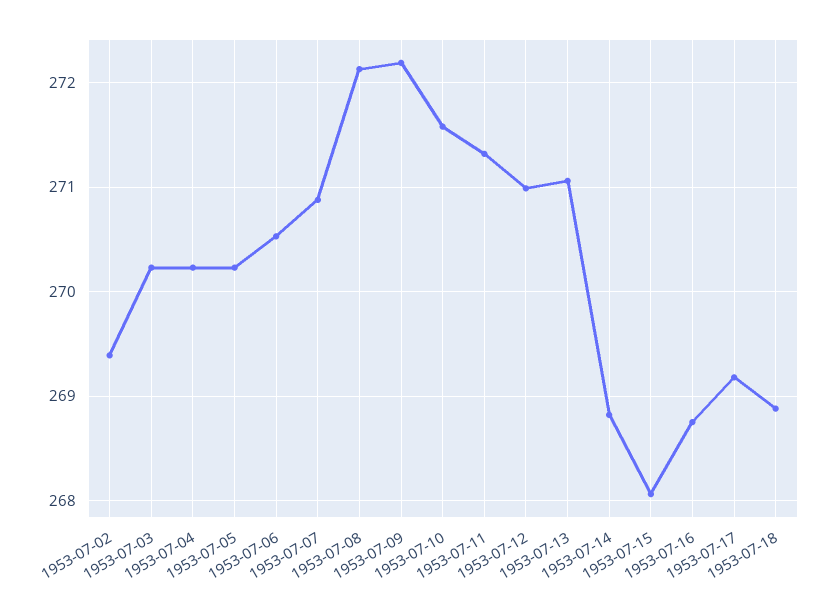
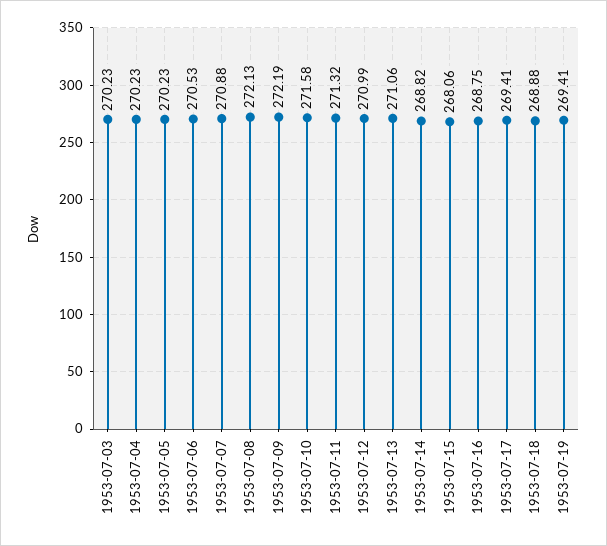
1953-07-02: 269.4 -> none
1953-07-17: 269.2 -> 269.41
1953-07-19: none -> 269.41

